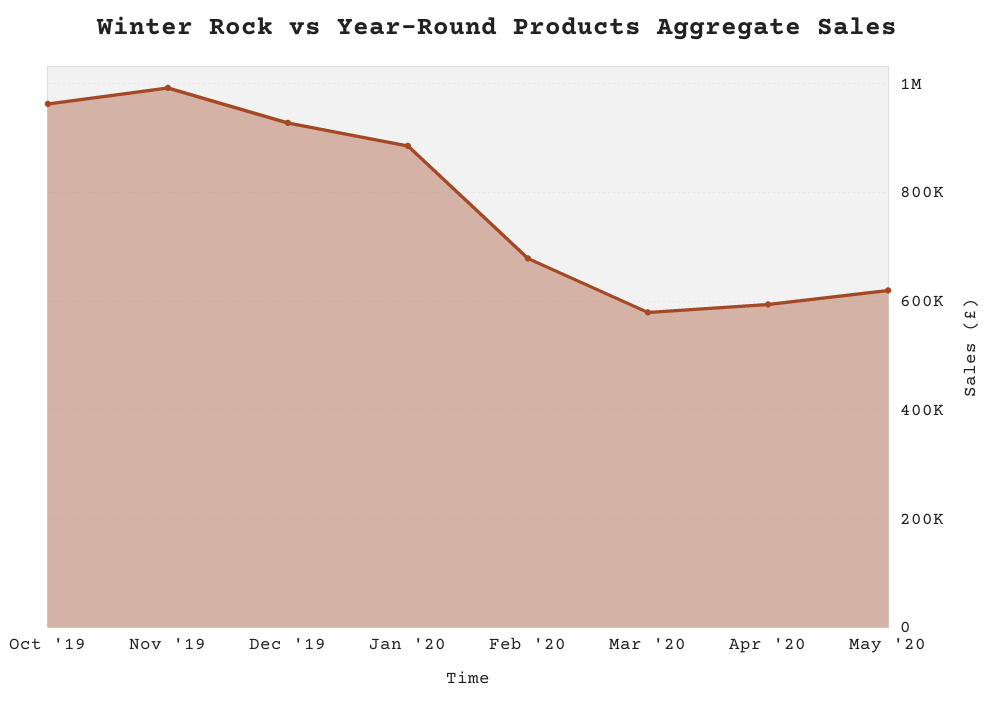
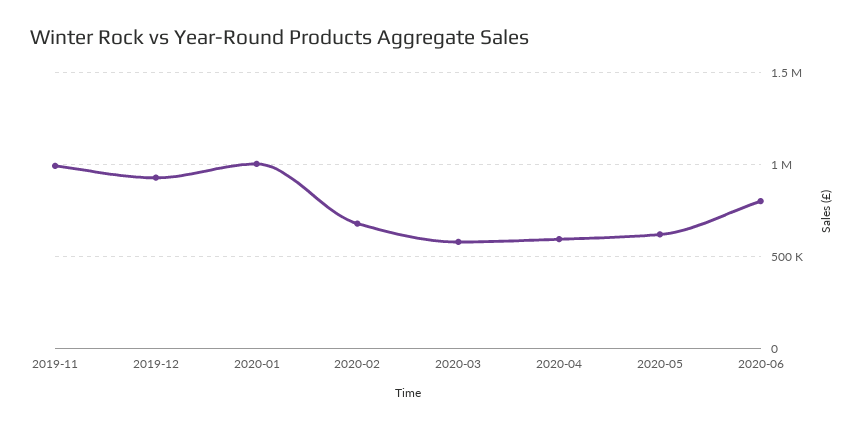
Oct '19: 960000 -> none
Jan '20: 880000 -> 1000000
2020-06: none -> 800000

